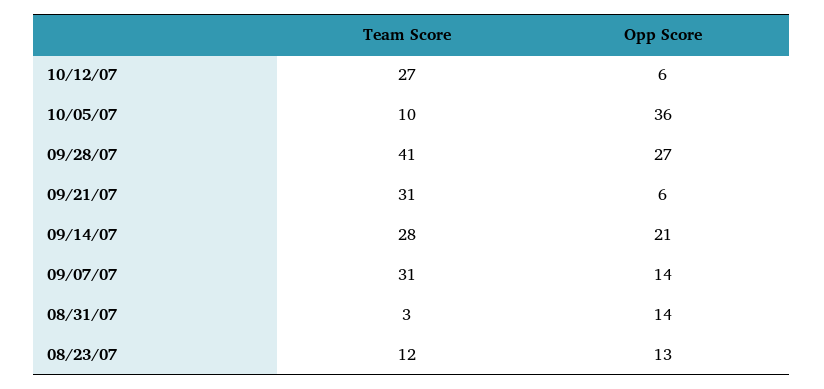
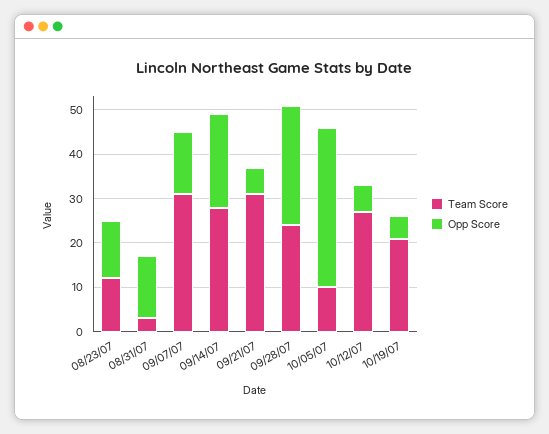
Team Score, 09/28/07: 41 -> 25
Team Score, 10/19/07: none -> 20
Opp Score, 10/19/07: none -> 5

